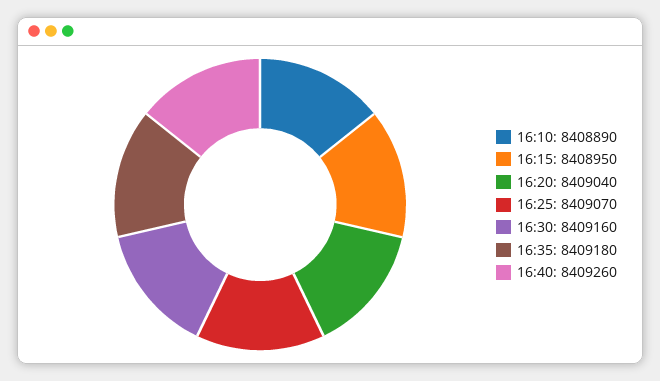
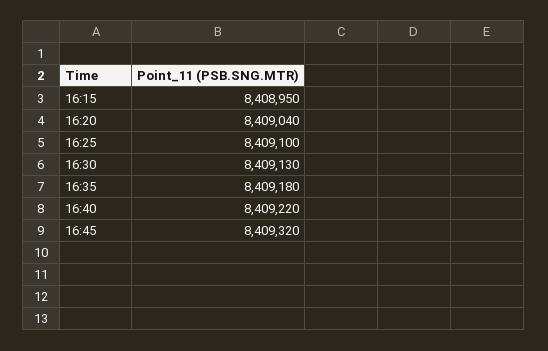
16:10: 8408890 -> none
16:25: 8409070 -> 8409100
16:30: 8409160 -> 8409130
16:40: 8409260 -> 8409220
16:45: none -> 8409320

